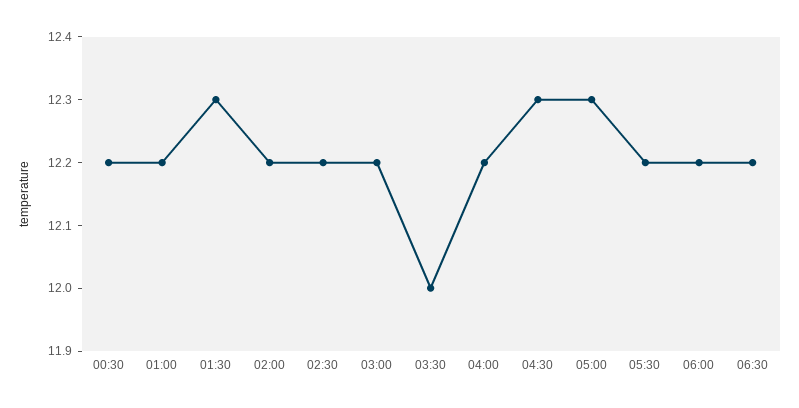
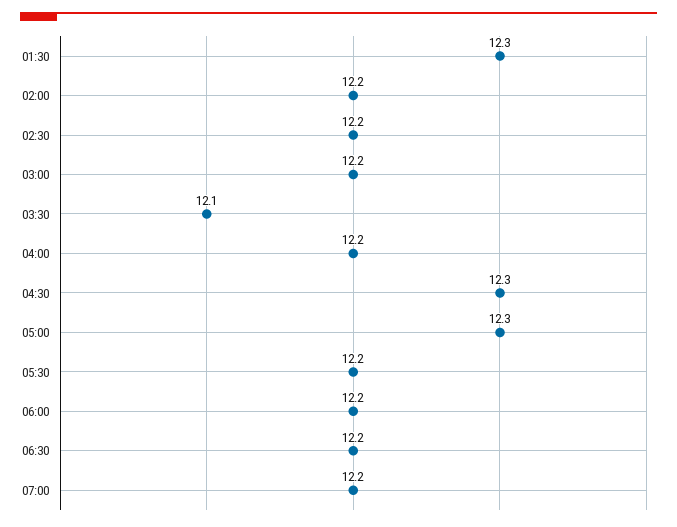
00:30: 12.2 -> none
01:00: 12.2 -> none
03:30: 12 -> 12.1
07:00: none -> 12.2

